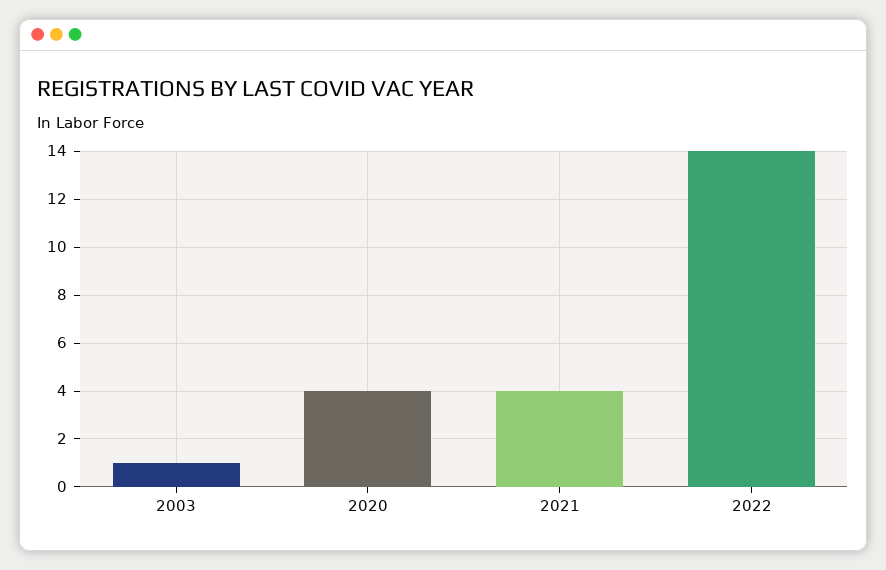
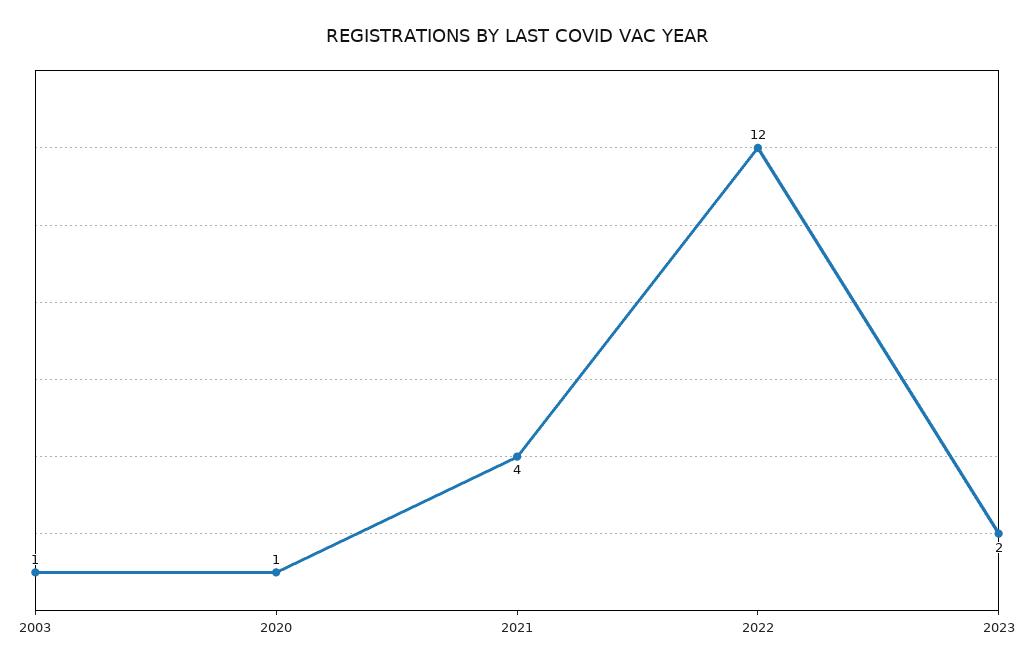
2020: 4 -> 1
2022: 14 -> 12
2023: none -> 2

